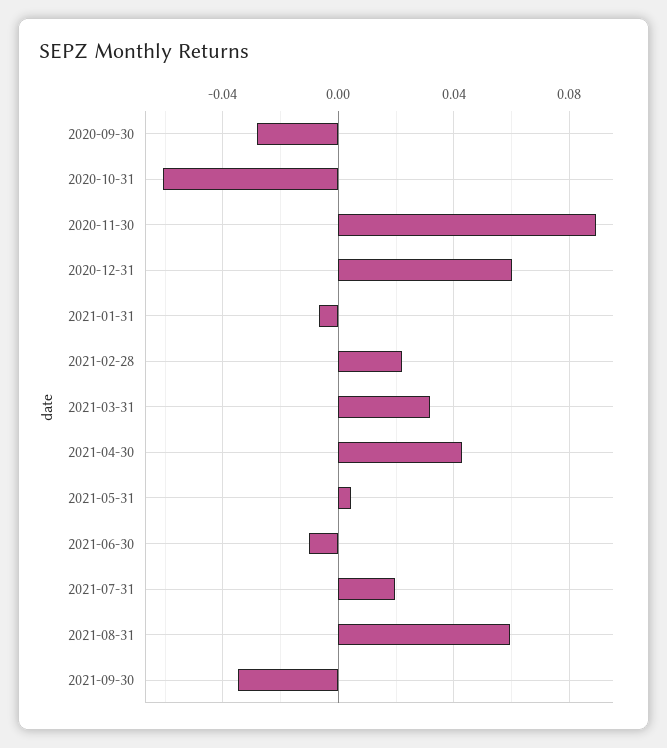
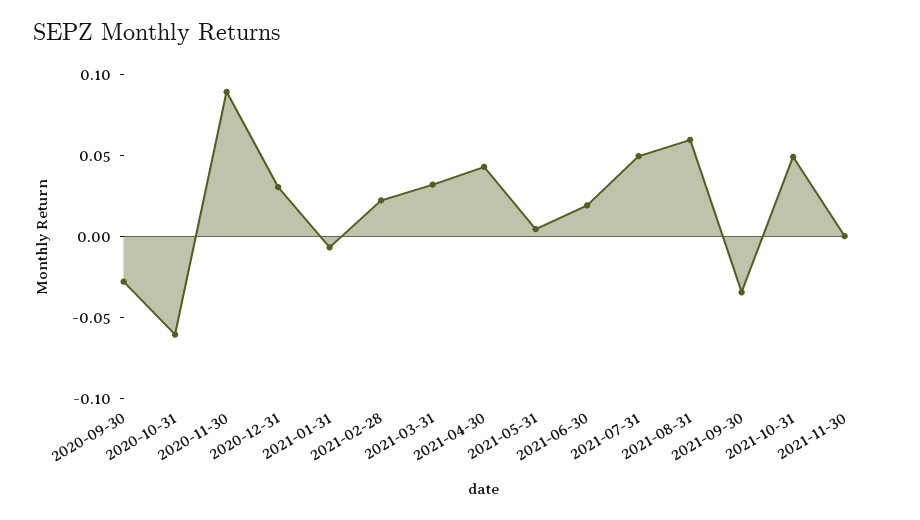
2020-12-31: 0.06 -> 0.03
2021-06-30: -0.01 -> 0.02
2021-07-31: 0.02 -> 0.05
2021-10-31: none -> 0.05
2021-11-30: none -> 0

